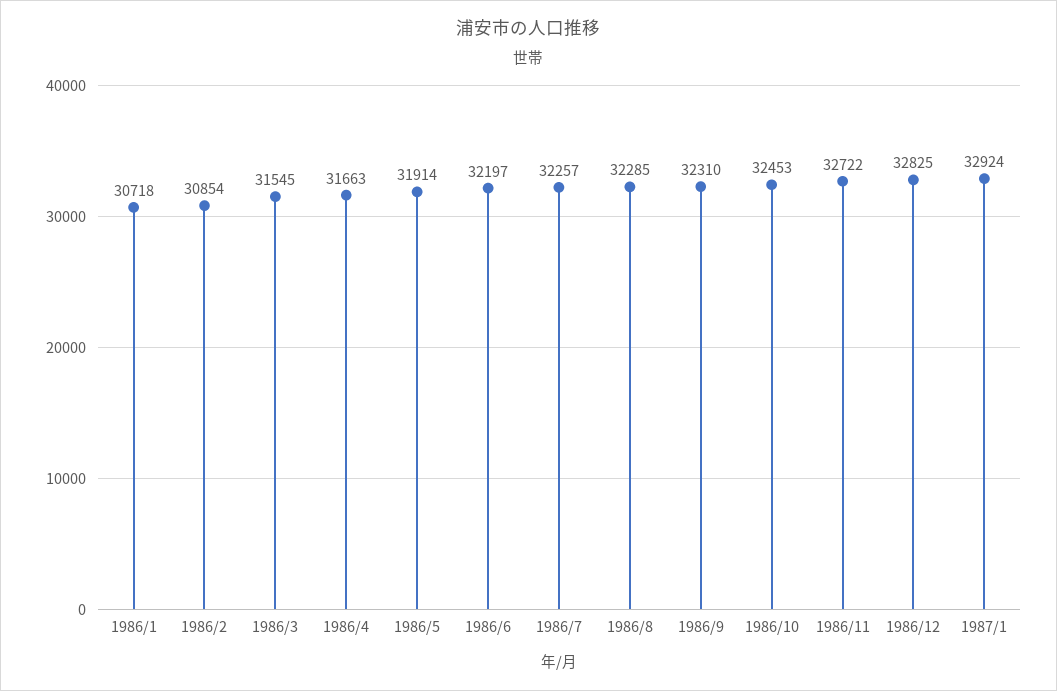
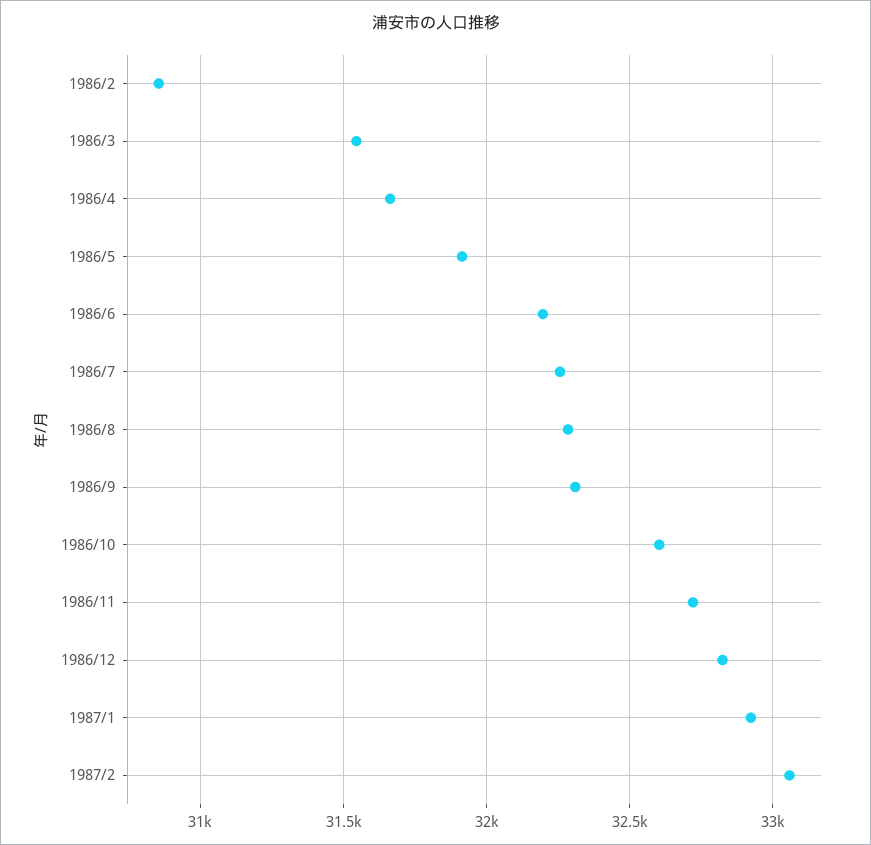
1986/1: 30718 -> none
1986/10: 32453 -> 32600
1987/2: none -> 33050

